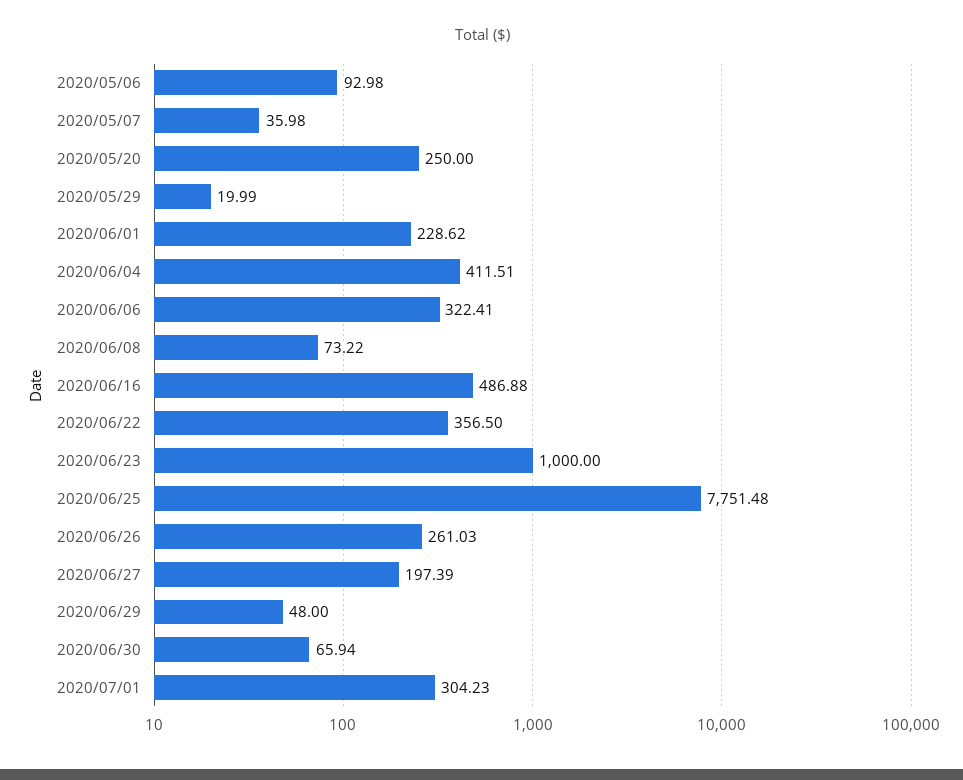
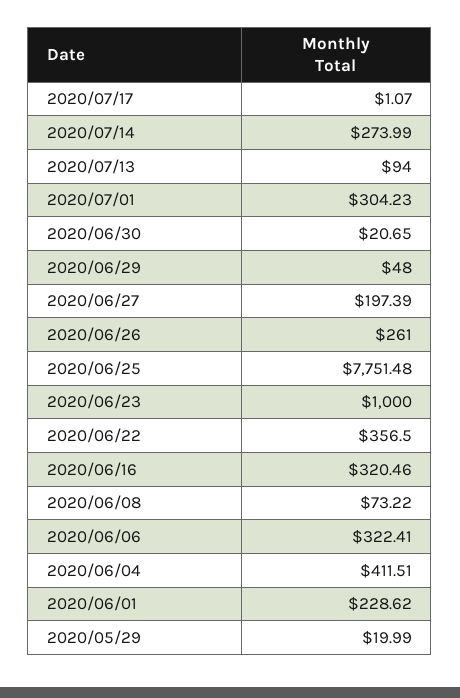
2020/05/06: 92.98 -> none
2020/05/07: 35.98 -> none
2020/05/20: 250 -> none
2020/06/16: 486.88 -> 320.46
2020/06/26: 261.03 -> 261
2020/06/30: 65.94 -> 20.65
2020/07/17: none -> 1.07
2020/07/14: none -> 273.99
2020/07/13: none -> 94

